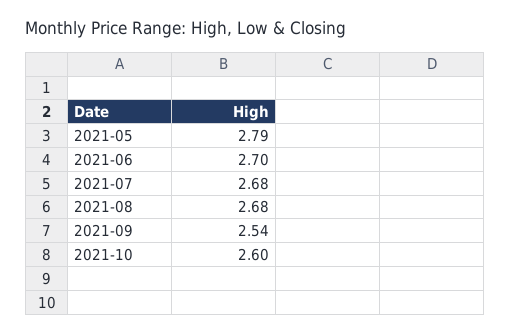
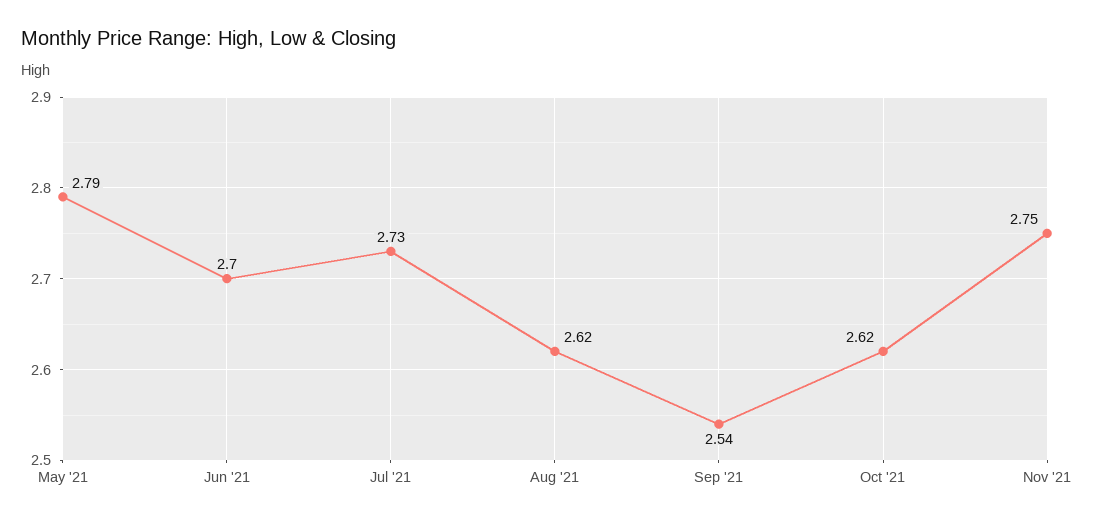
2021-07: 2.68 -> 2.73
2021-08: 2.68 -> 2.62
2021-10: 2.6 -> 2.62
Nov '21: none -> 2.75

